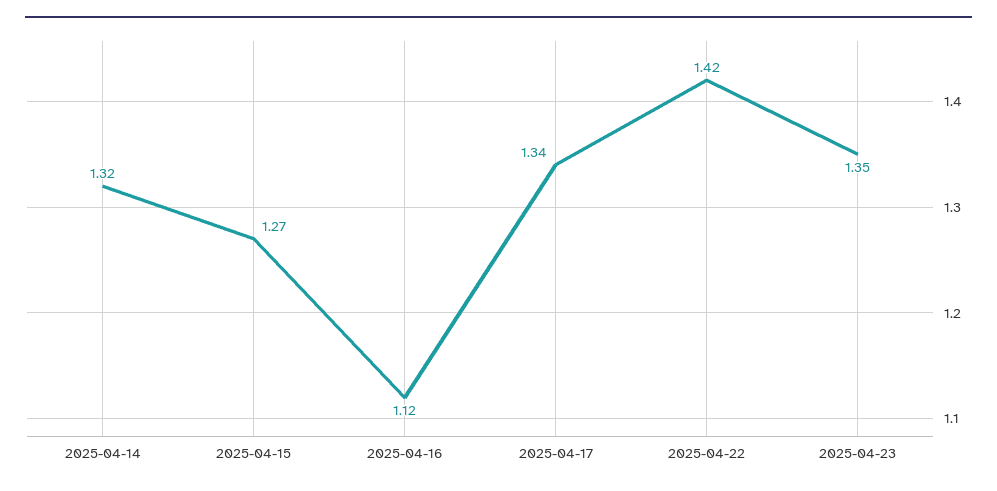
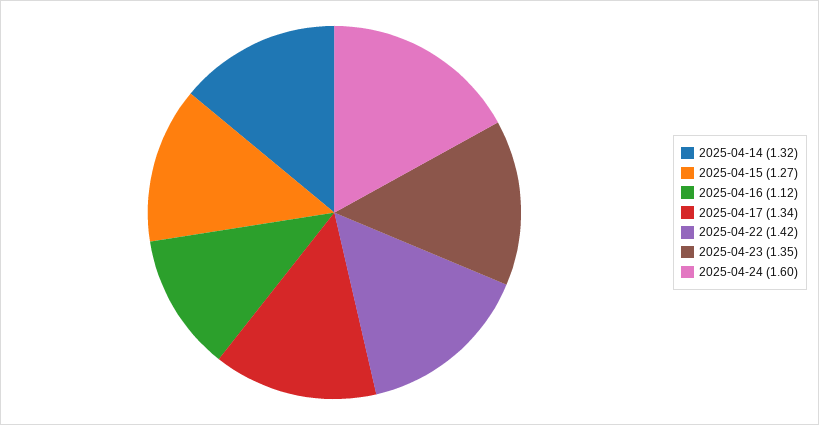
2025-04-24: none -> 1.6

